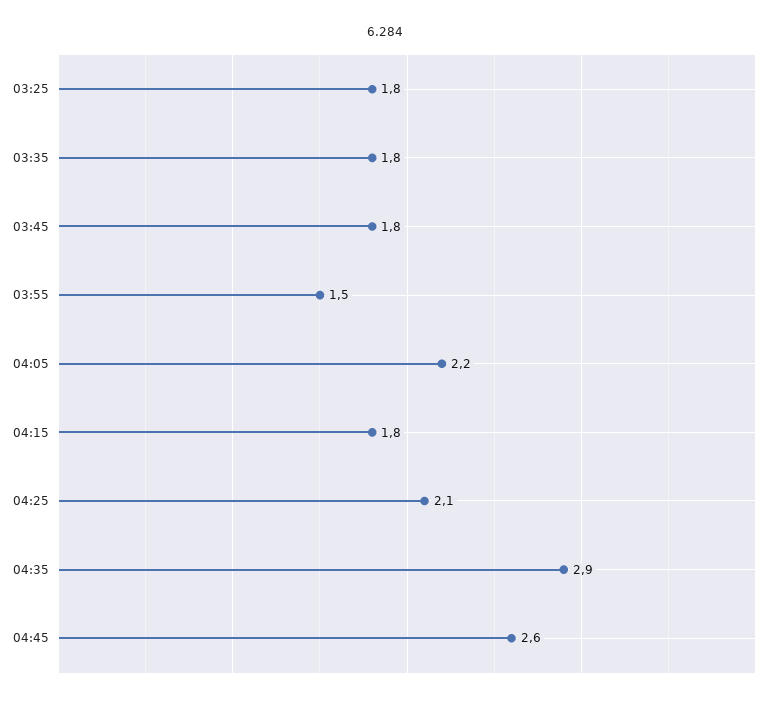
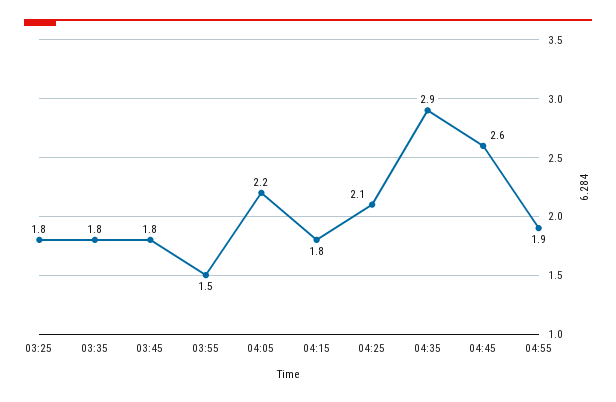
04:55: none -> 1.9

